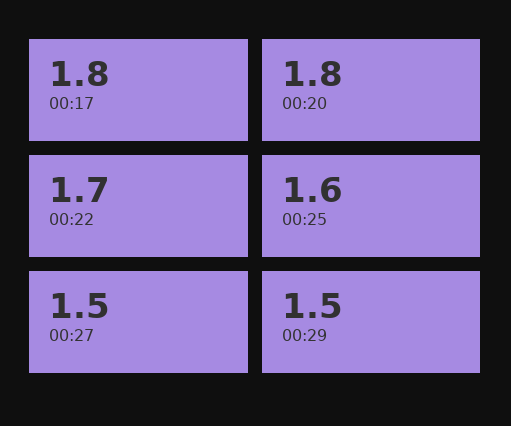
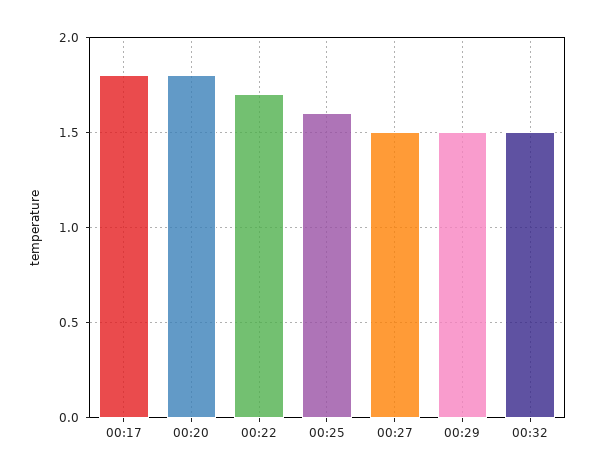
00:32: none -> 1.5

